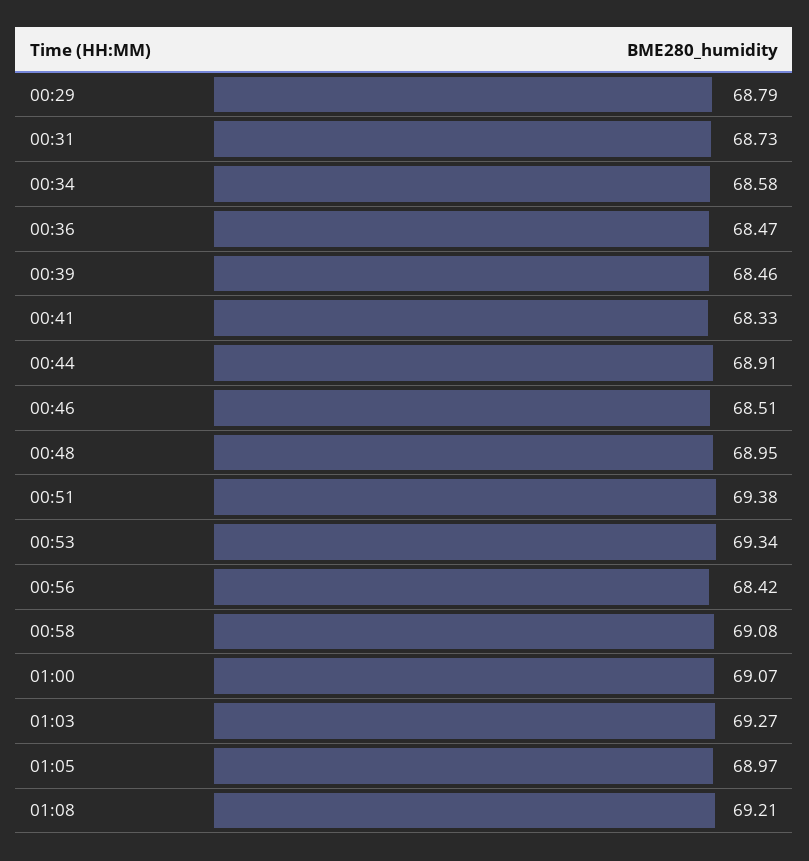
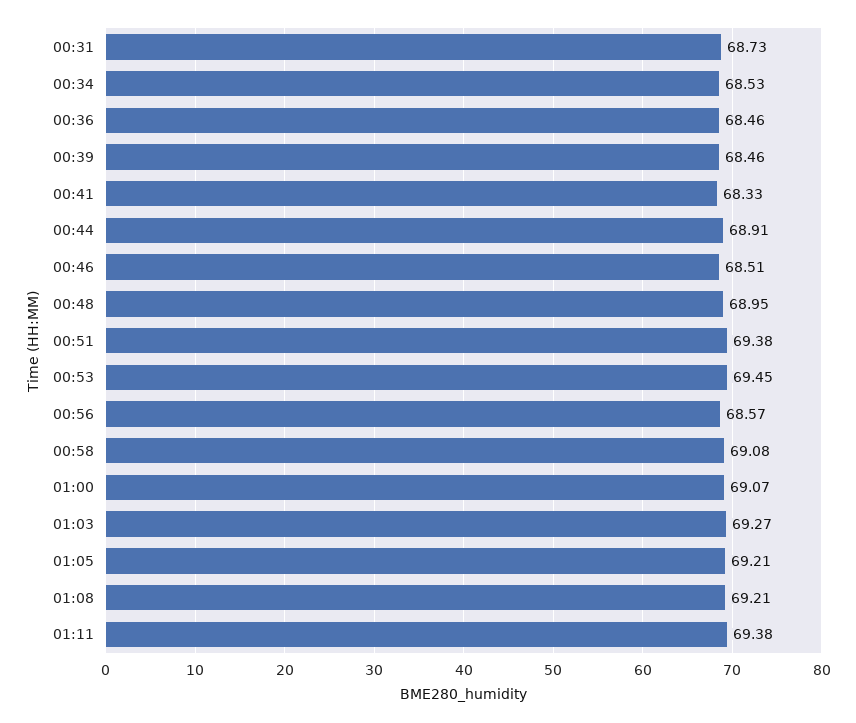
00:29: 68.79 -> none
00:34: 68.58 -> 68.53
00:36: 68.47 -> 68.46
00:53: 69.34 -> 69.45
00:56: 68.42 -> 68.57
01:05: 68.97 -> 69.21
01:11: none -> 69.38

